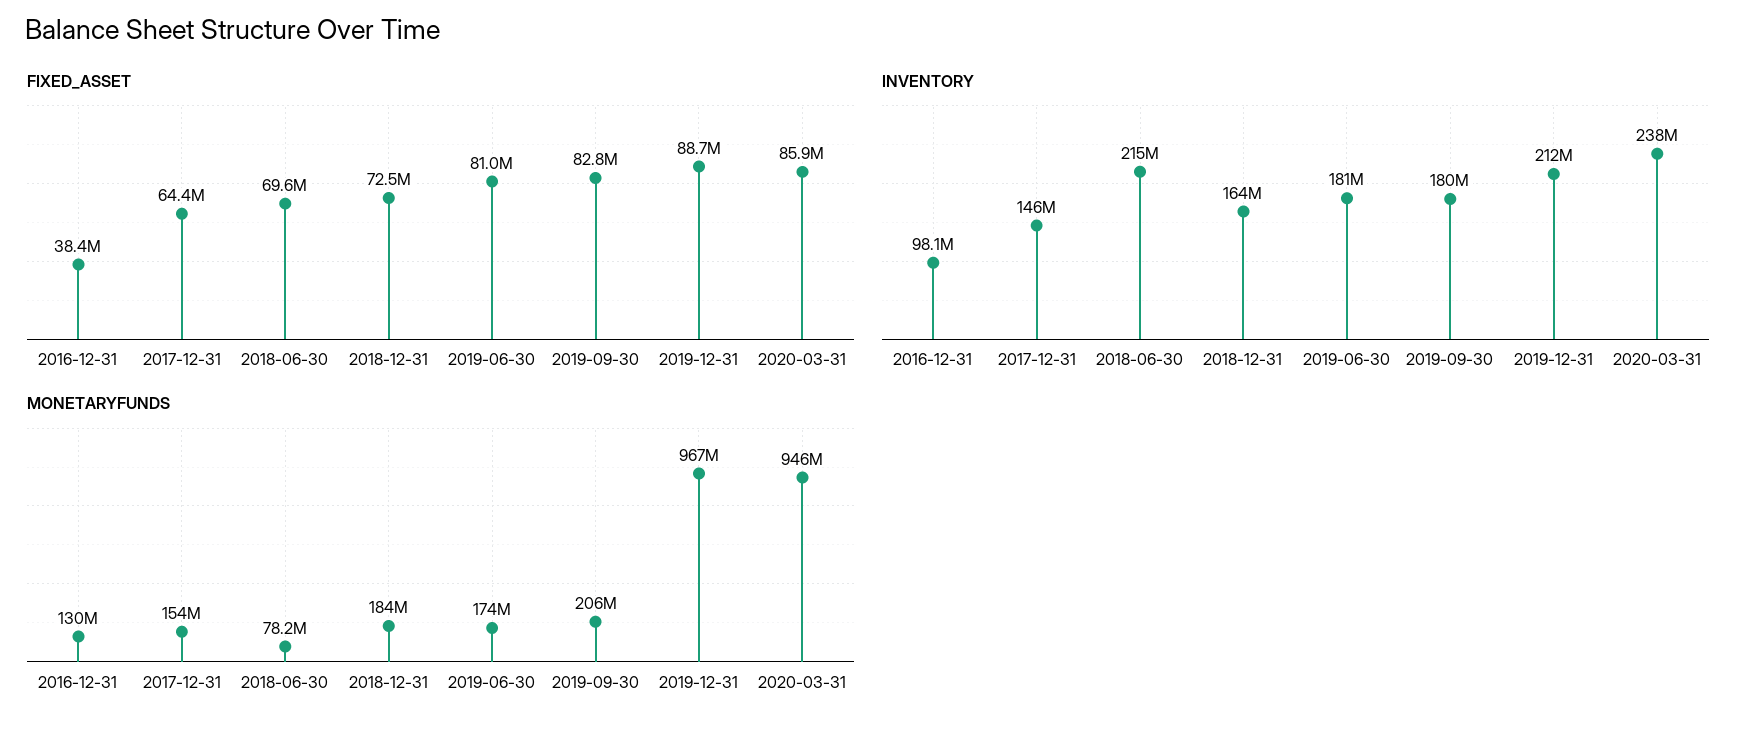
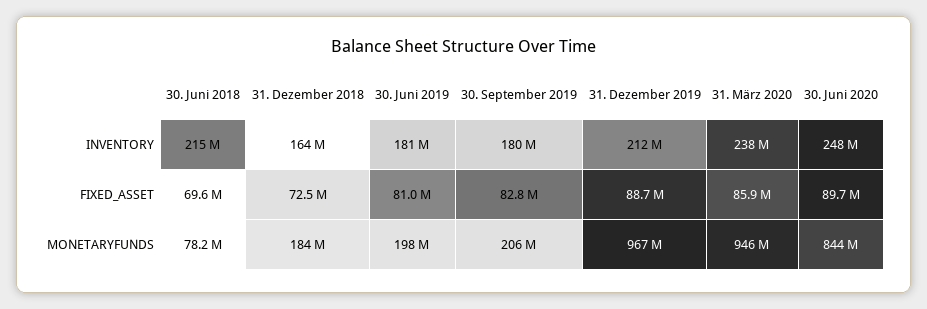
FIXED_ASSET, 2016-12-31: 38400000 -> none
FIXED_ASSET, 2017-12-31: 64400000 -> none
INVENTORY, 2016-12-31: 98100000 -> none
INVENTORY, 2017-12-31: 146000000 -> none
MONETARYFUNDS, 2016-12-31: 130000000 -> none
MONETARYFUNDS, 2017-12-31: 154000000 -> none
MONETARYFUNDS, 2019-06-30: 174000000 -> 198000000
INVENTORY, 30. Juni 2020: none -> 248000000
FIXED_ASSET, 30. Juni 2020: none -> 89700000
MONETARYFUNDS, 30. Juni 2020: none -> 844000000

